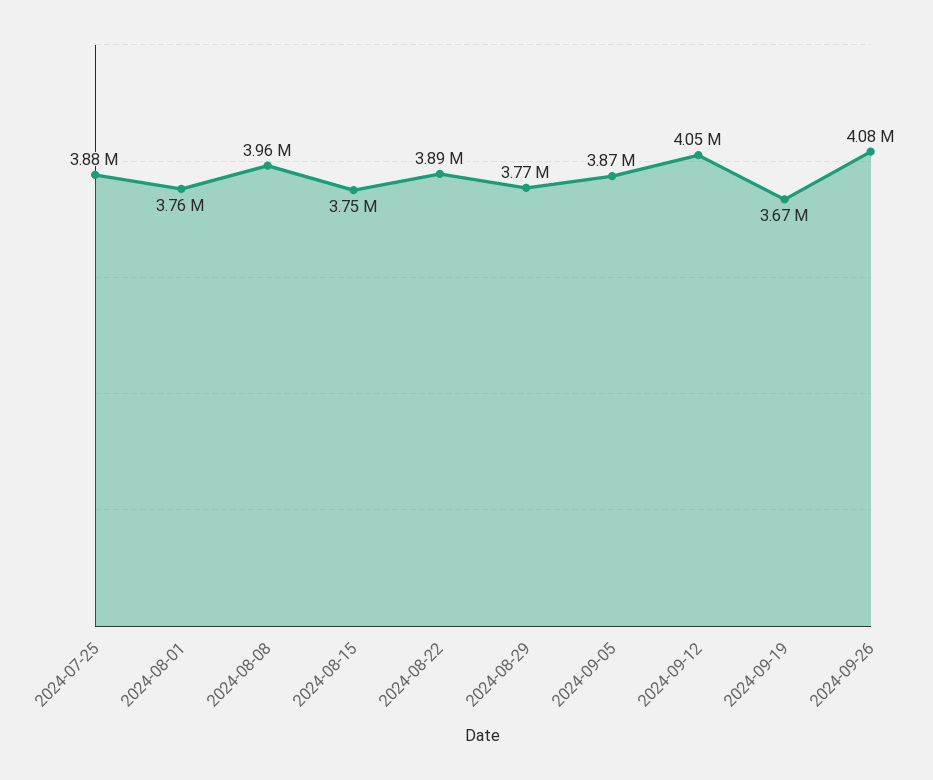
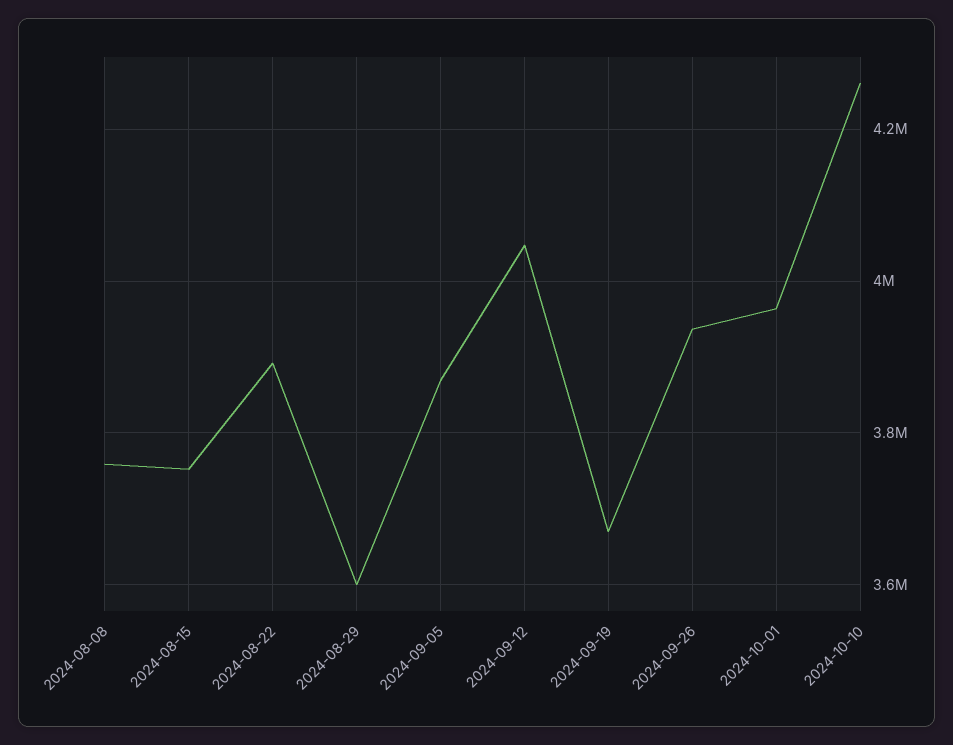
2024-07-25: 3880000 -> none
2024-08-01: 3760000 -> none
2024-08-08: 3960000 -> 3760000
2024-08-29: 3770000 -> 3600000
2024-09-26: 4080000 -> 3940000
2024-10-01: none -> 3960000
2024-10-10: none -> 4260000

